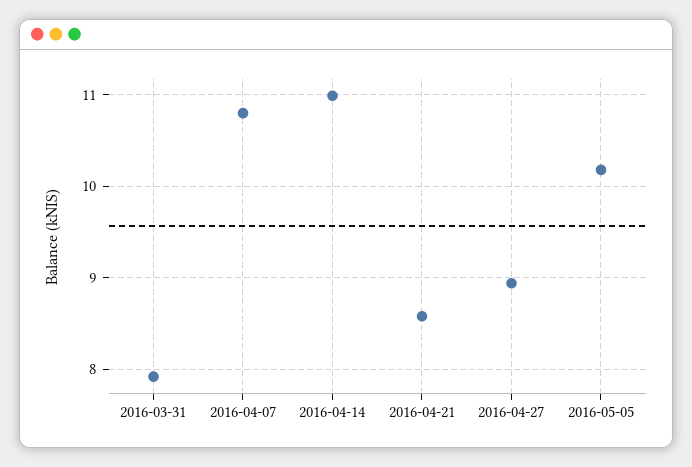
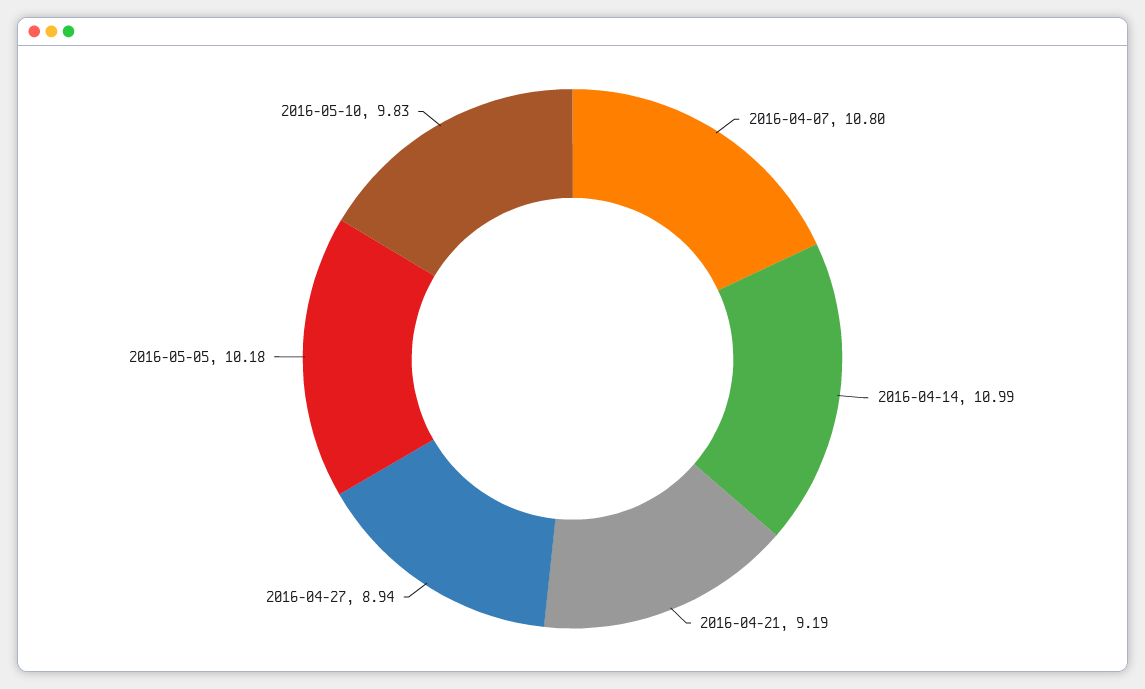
2016-03-31: 7.9 -> none
2016-04-21: 8.6 -> 9.19
2016-05-10: none -> 9.83

